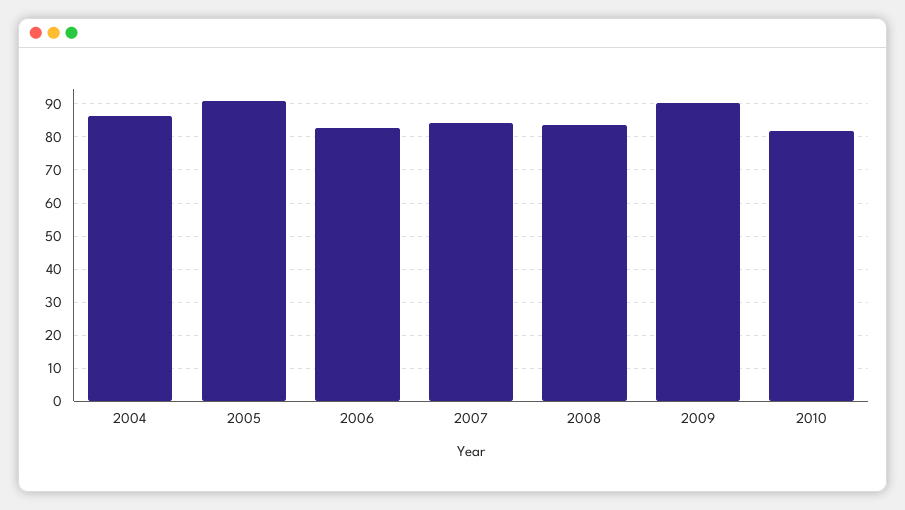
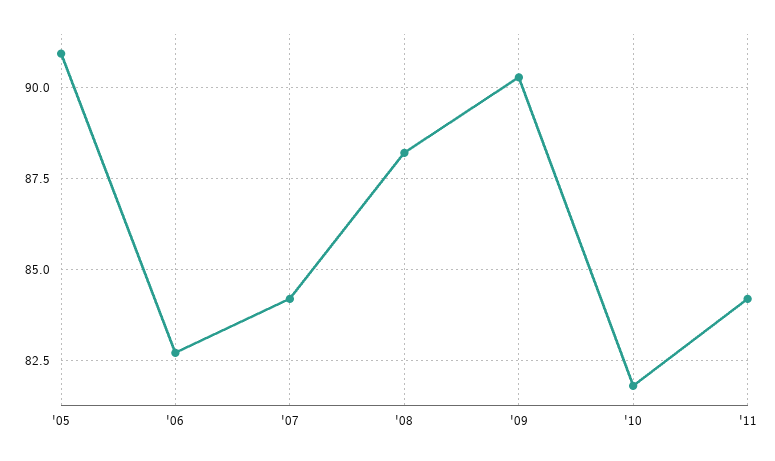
2004: 86 -> none
2008: 84 -> 88.25
'11: none -> 84.25

